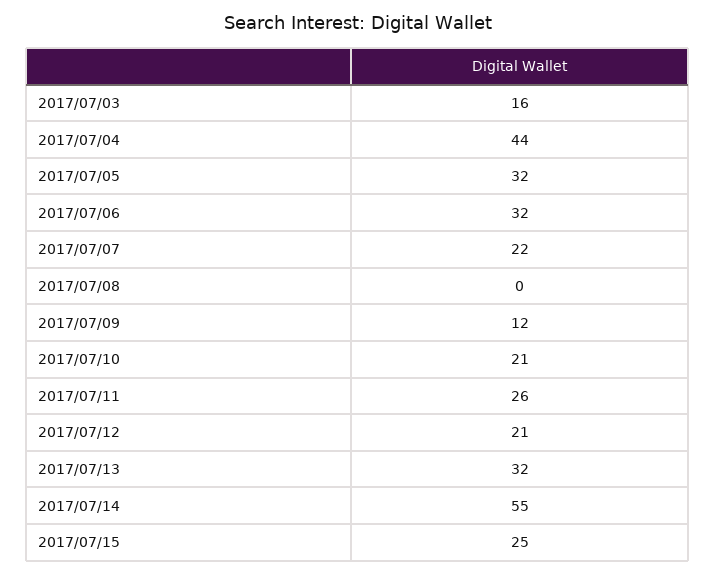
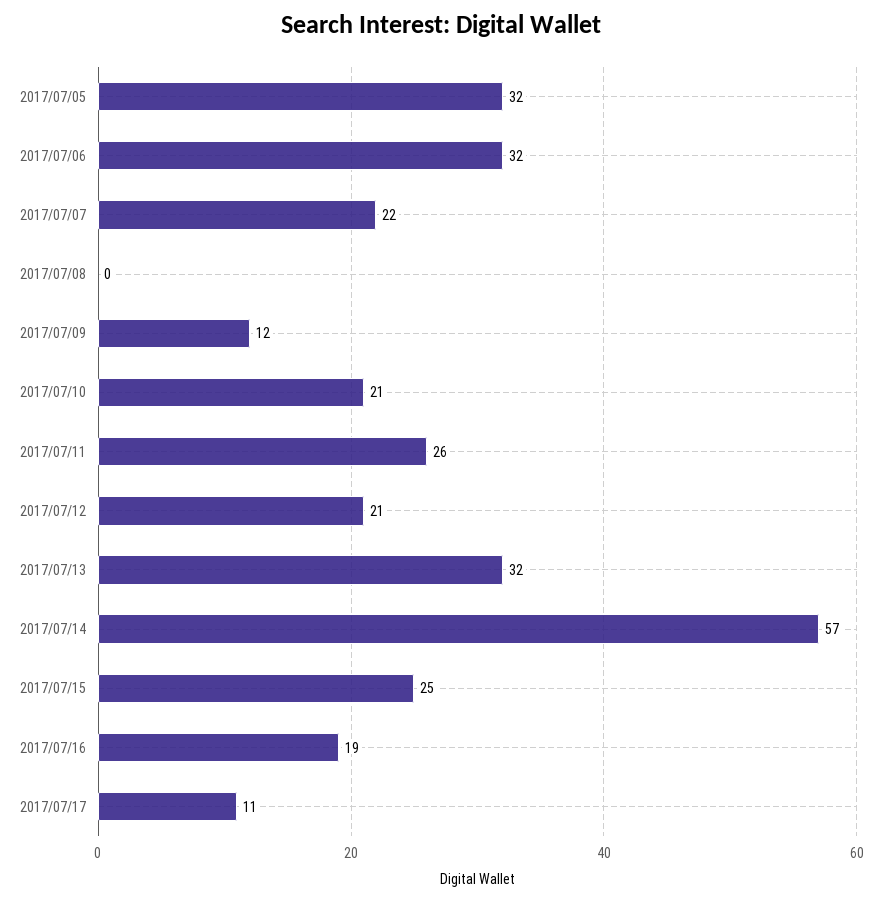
2017/07/03: 16 -> none
2017/07/04: 44 -> none
2017/07/14: 55 -> 57
2017/07/16: none -> 19
2017/07/17: none -> 11

